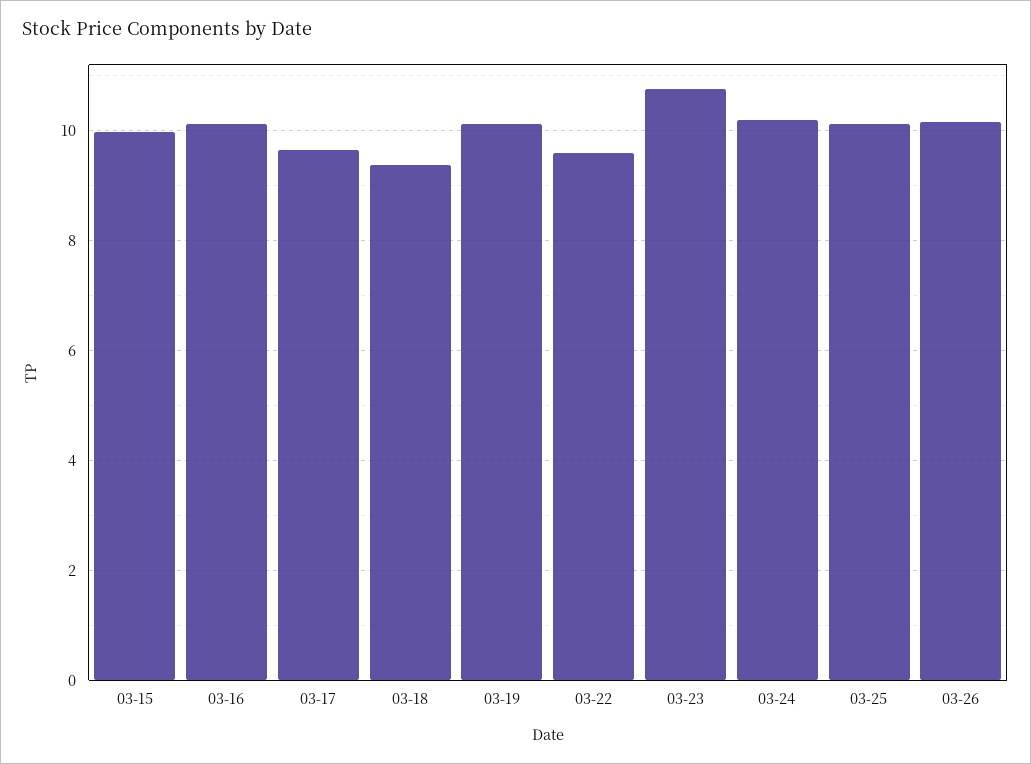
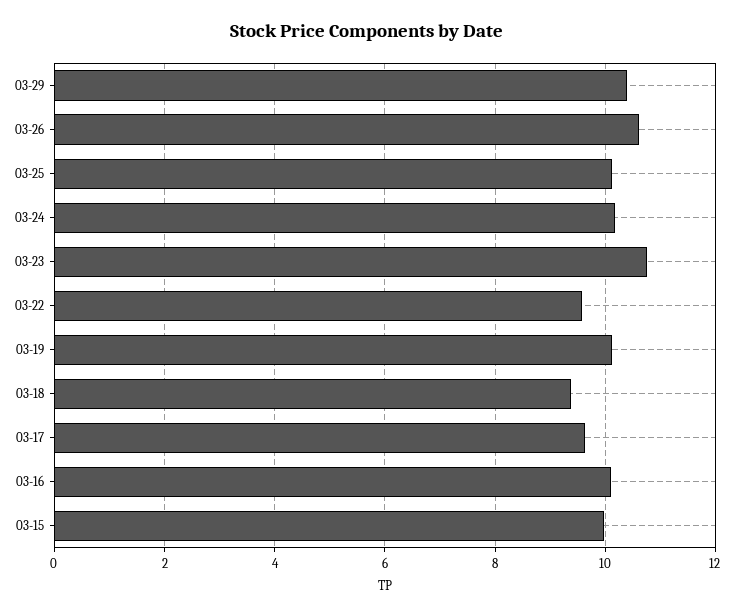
03-26: 10.2 -> 10.6
03-29: none -> 10.4

